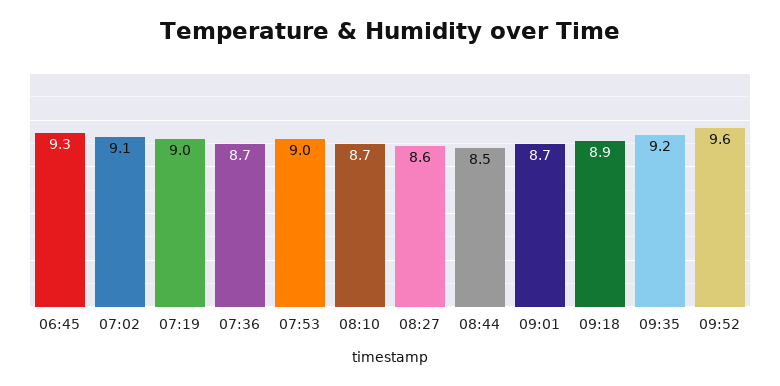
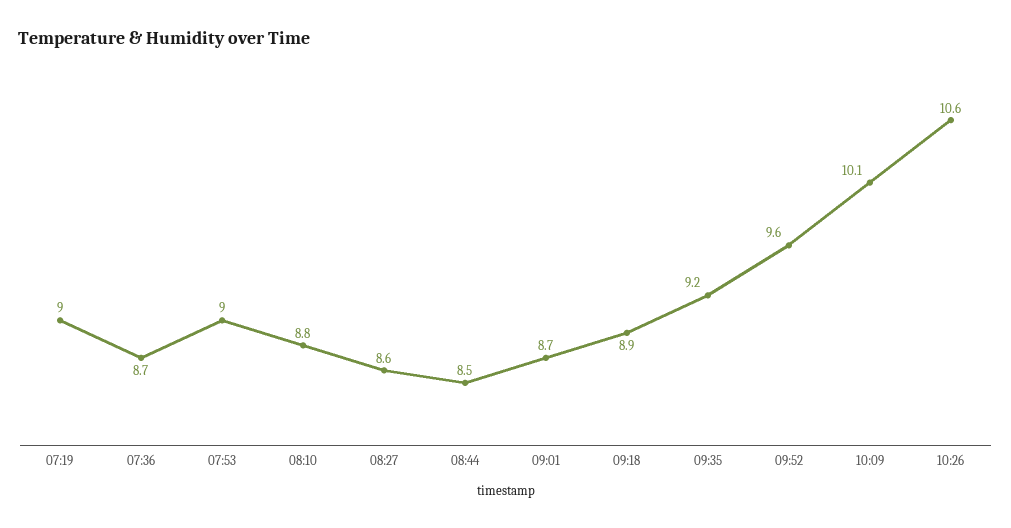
06:45: 9.3 -> none
07:02: 9.1 -> none
08:10: 8.7 -> 8.8
10:09: none -> 10.1
10:26: none -> 10.6

